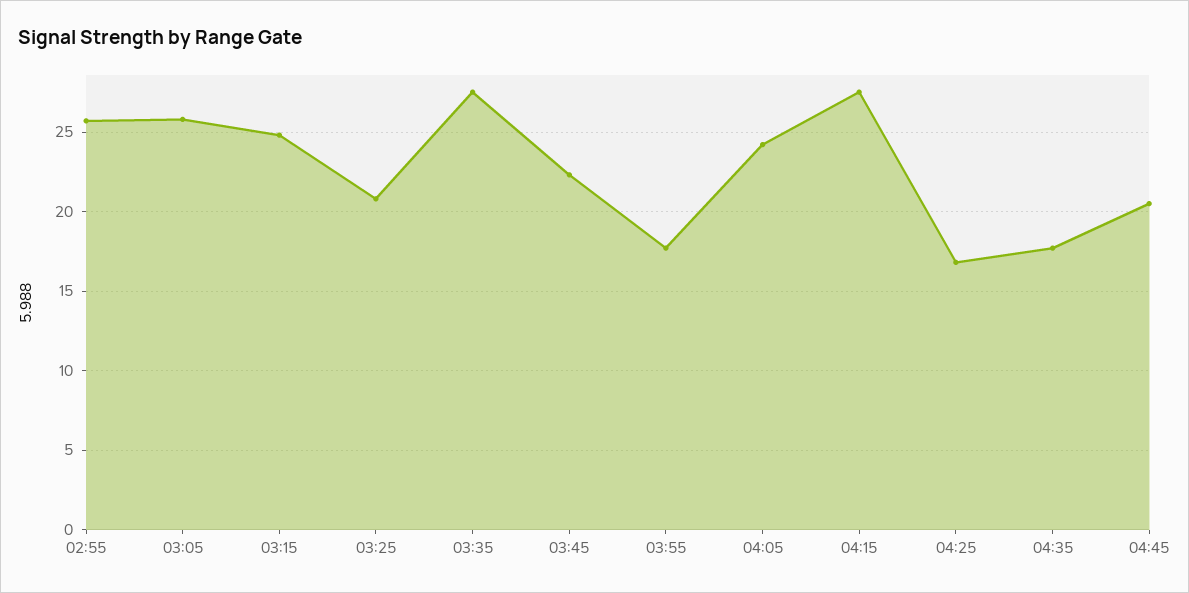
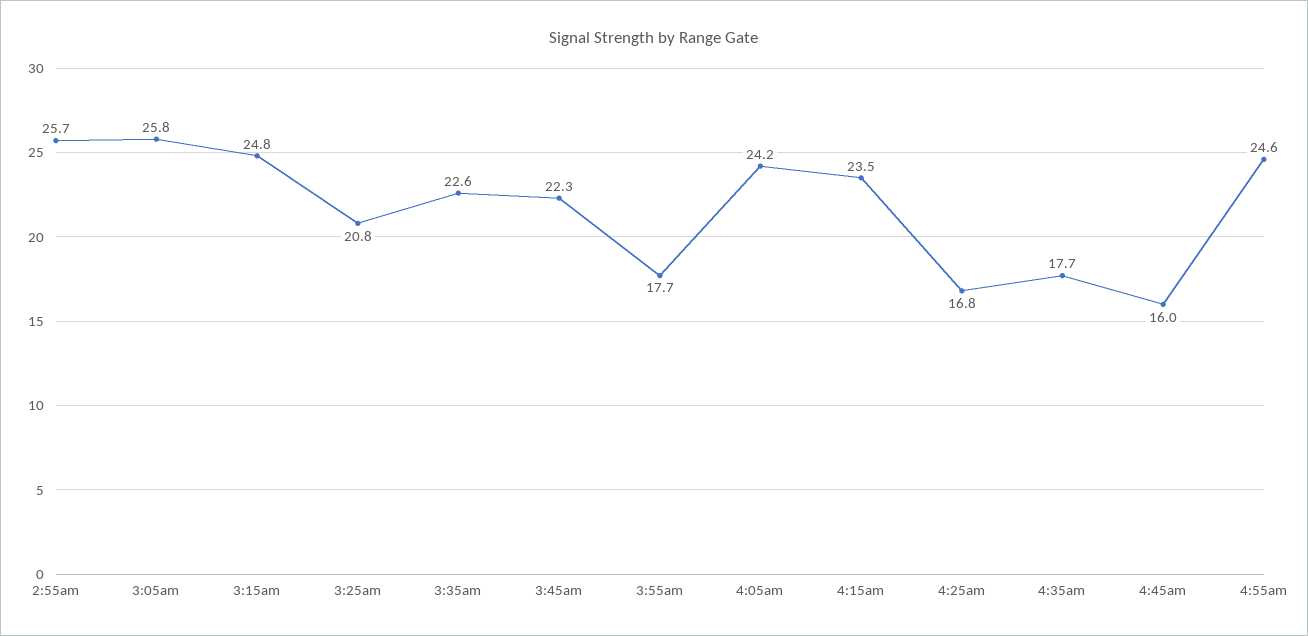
03:35: 27.5 -> 22.6
04:15: 27.5 -> 23.5
04:45: 20.5 -> 16
4:55am: none -> 24.6

